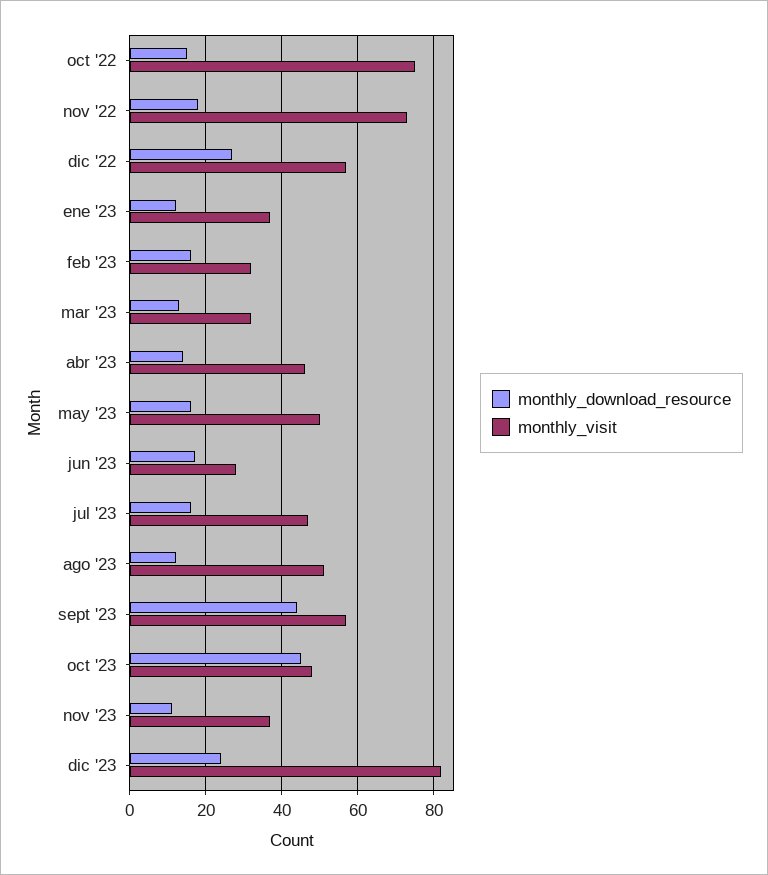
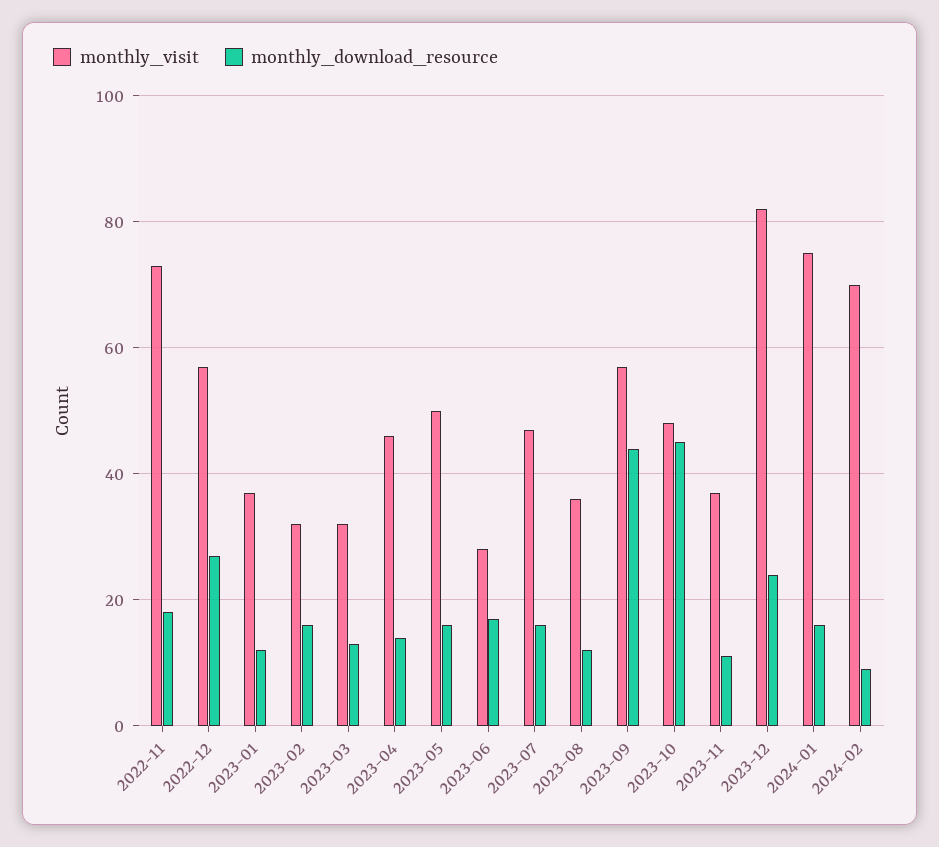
monthly_download_resource, oct '22: 15 -> none
monthly_visit, oct '22: 75 -> none
monthly_visit, ago '23: 50 -> 35
monthly_visit, 2024-01: none -> 75
monthly_download_resource, 2024-01: none -> 15
monthly_visit, 2024-02: none -> 70
monthly_download_resource, 2024-02: none -> 10

